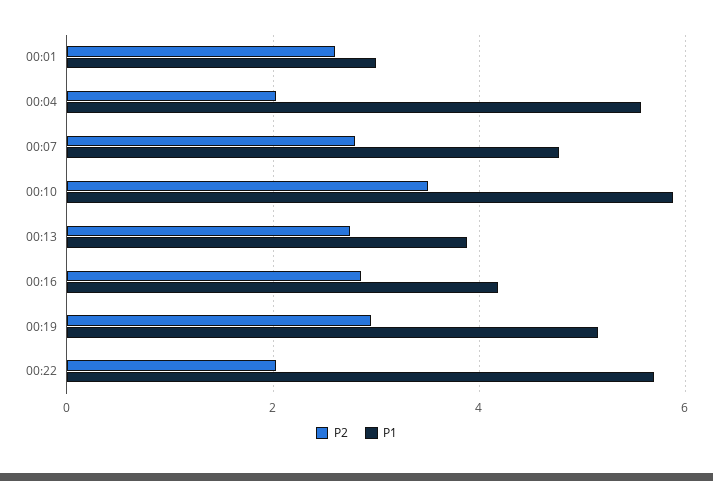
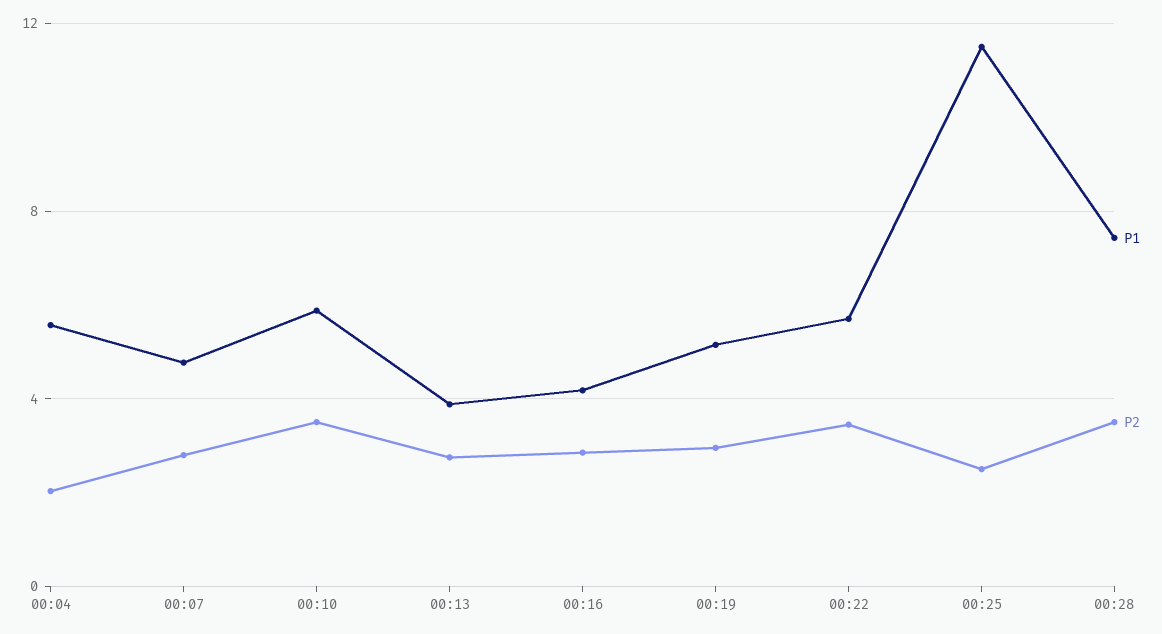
P2, 00:01: 2.6 -> none
P1, 00:01: 3 -> none
P2, 00:22: 2 -> 3.5
P1, 00:25: none -> 11.5
P2, 00:25: none -> 2.5
P1, 00:28: none -> 7.5
P2, 00:28: none -> 3.5

